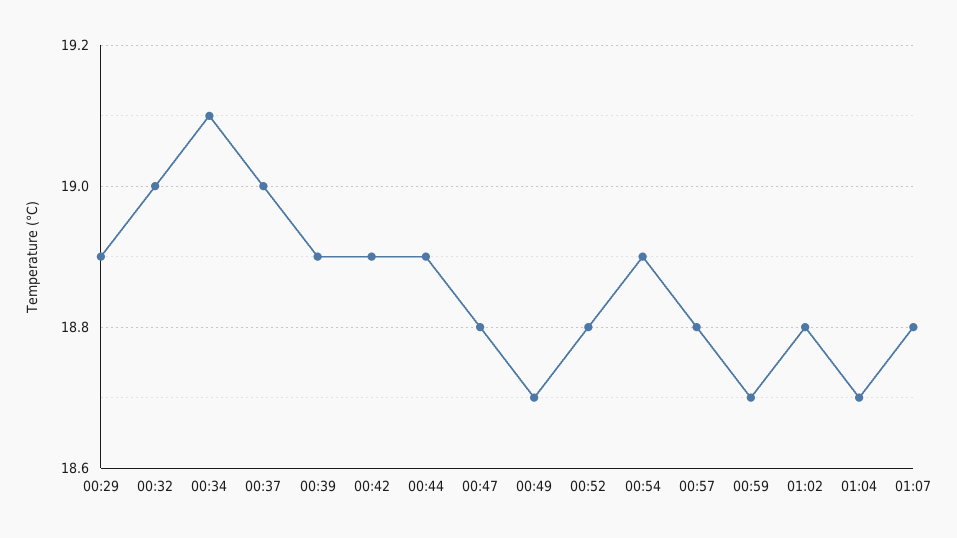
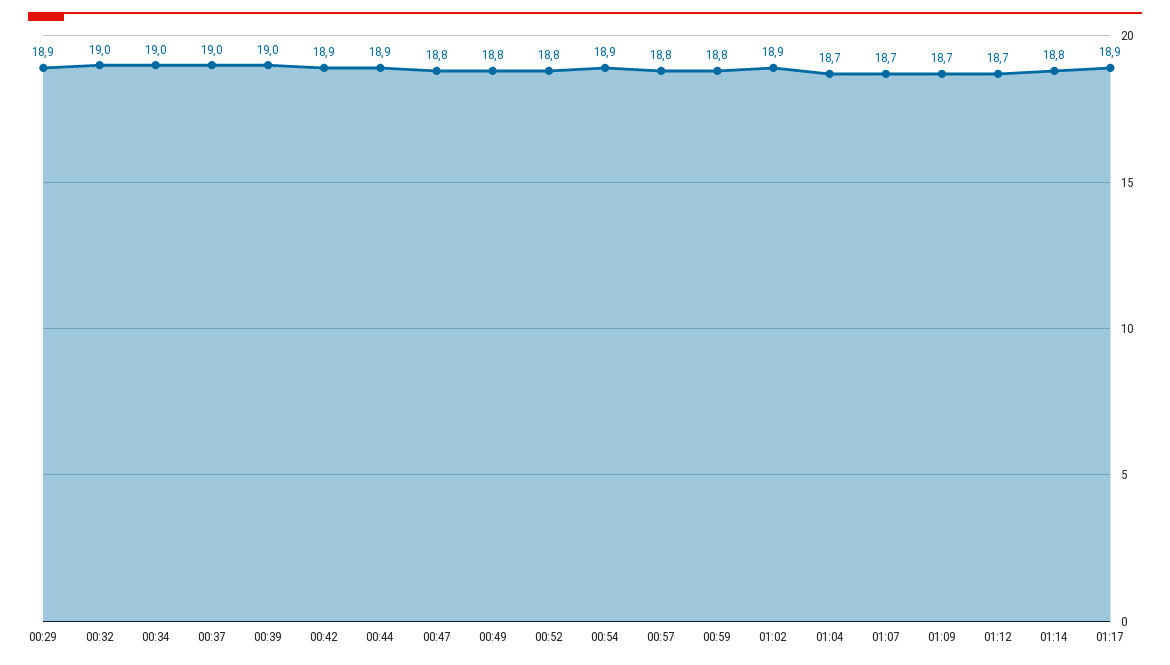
00:34: 19.1 -> 19
00:39: 18.9 -> 19
00:49: 18.7 -> 18.8
00:59: 18.7 -> 18.8
01:02: 18.8 -> 18.9
01:07: 18.8 -> 18.7
01:09: none -> 18.7
01:12: none -> 18.7
01:14: none -> 18.8
01:17: none -> 18.9

